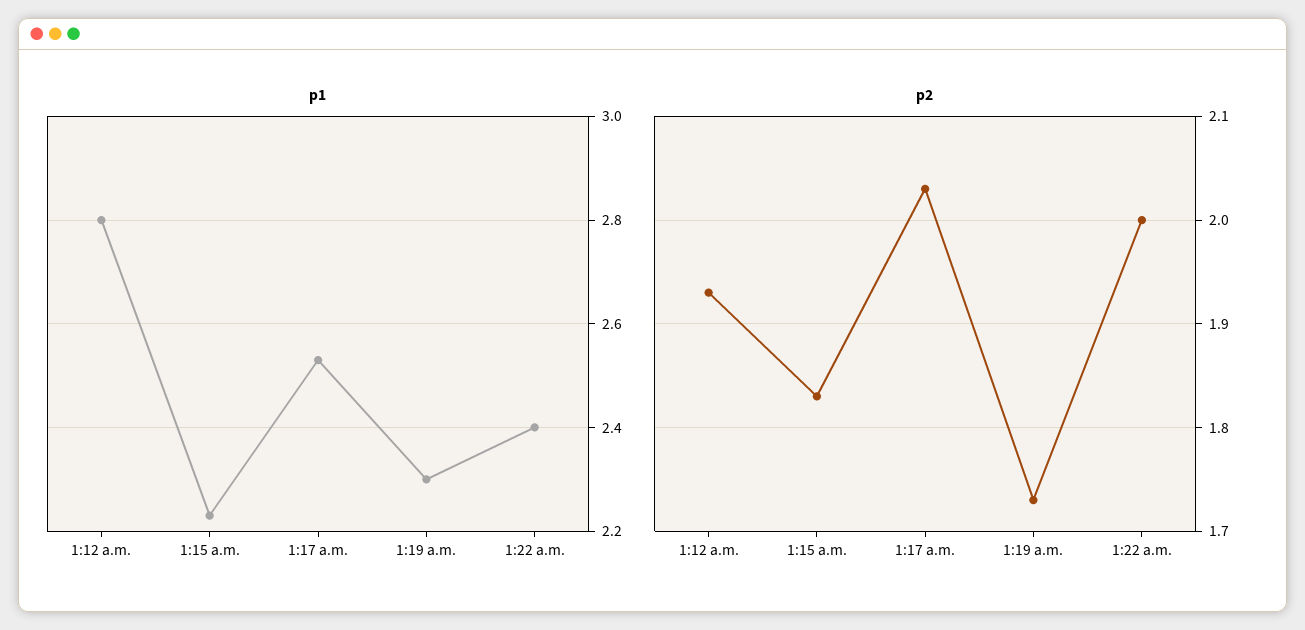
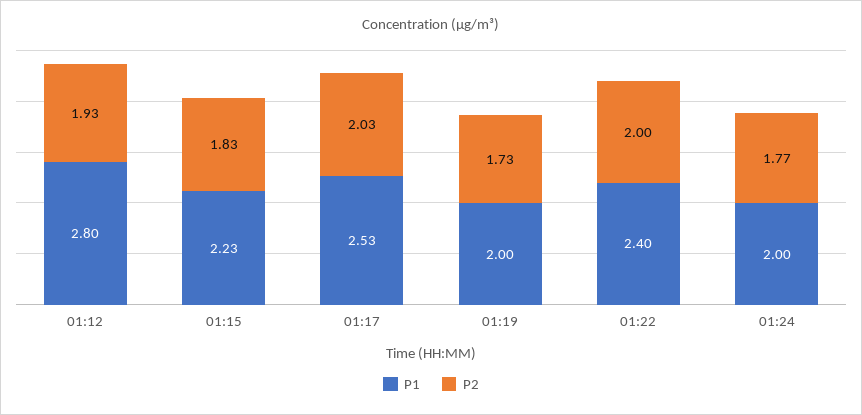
p1, 1:19 a.m.: 2.3 -> 2
p1, 01:24: none -> 2
p2, 01:24: none -> 1.77

